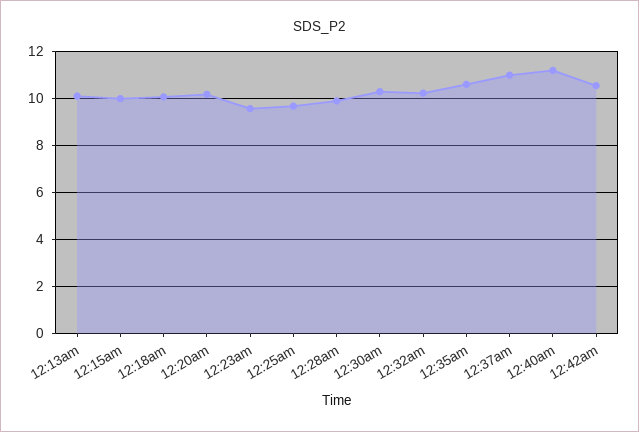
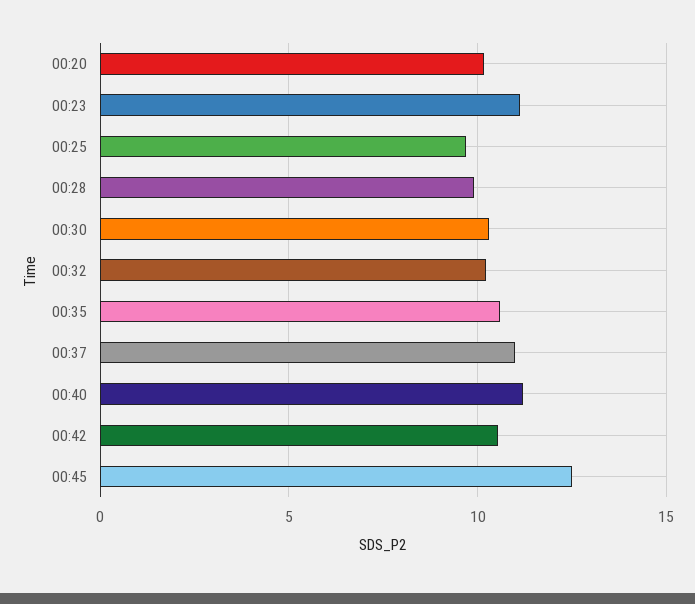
12:13am: 10 -> none
12:15am: 10 -> none
12:18am: 10 -> none
12:23am: 9.5 -> 11
00:45: none -> 12.5

